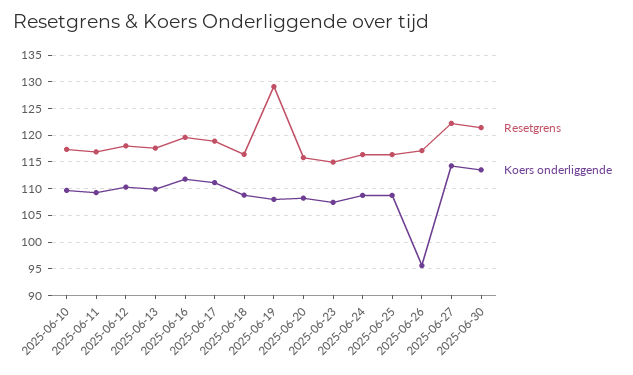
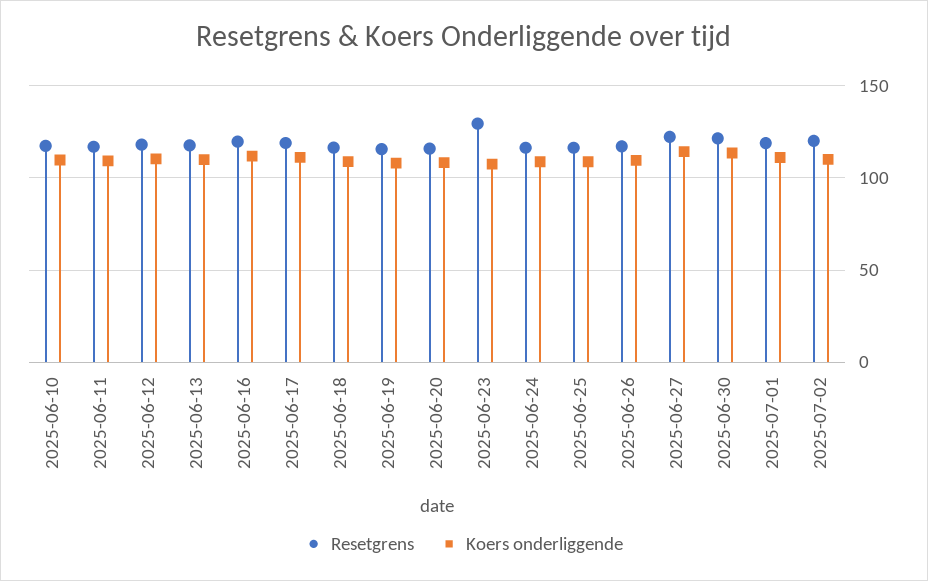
Resetgrens, 2025-06-19: 130 -> 115
Resetgrens, 2025-06-23: 115 -> 130
Koers onderliggende, 2025-06-26: 95 -> 110
Resetgrens, 2025-07-01: none -> 120
Koers onderliggende, 2025-07-01: none -> 110
Resetgrens, 2025-07-02: none -> 120
Koers onderliggende, 2025-07-02: none -> 110

